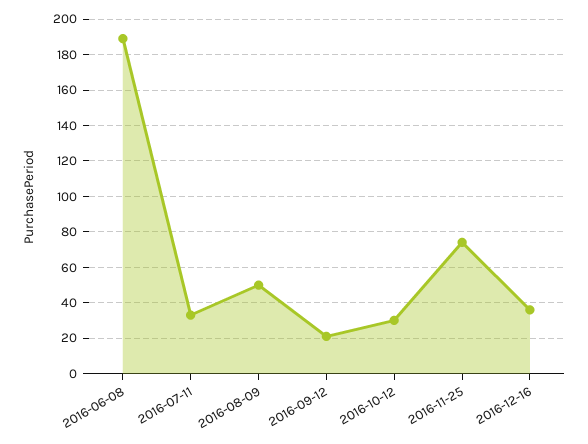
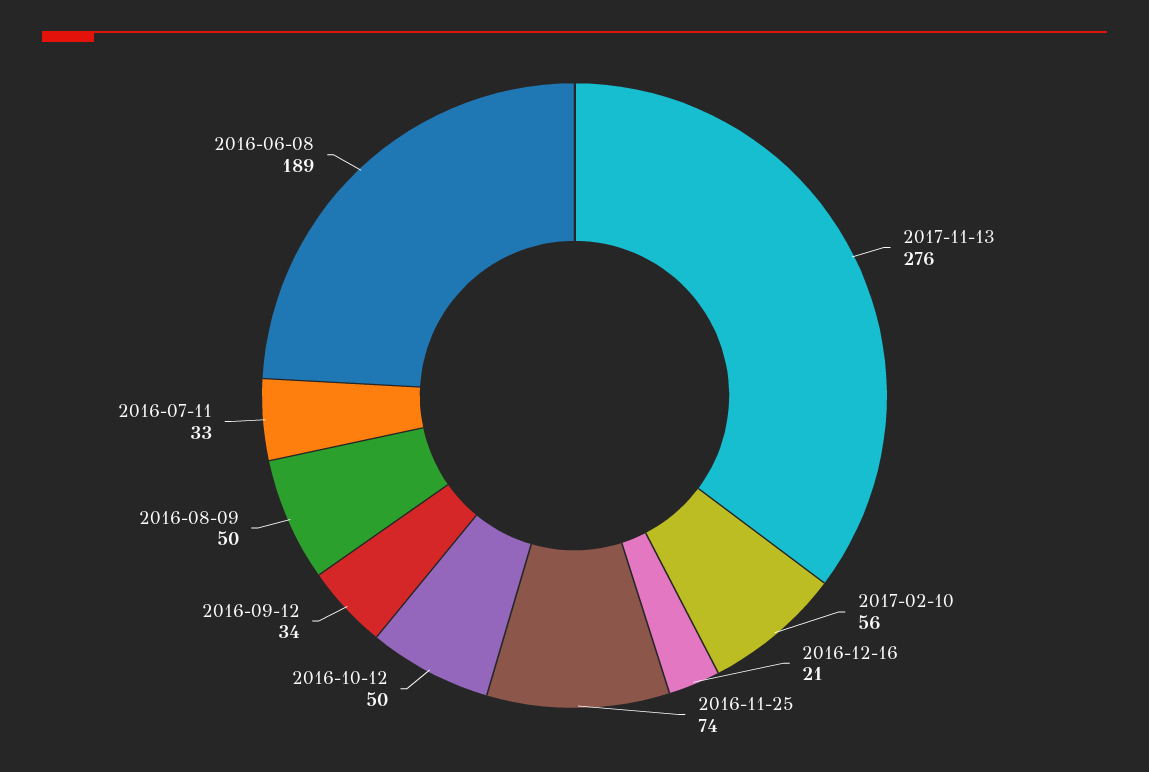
2016-09-12: 20 -> 34
2016-10-12: 30 -> 50
2016-12-16: 35 -> 21
2017-11-13: none -> 276
2017-02-10: none -> 56

